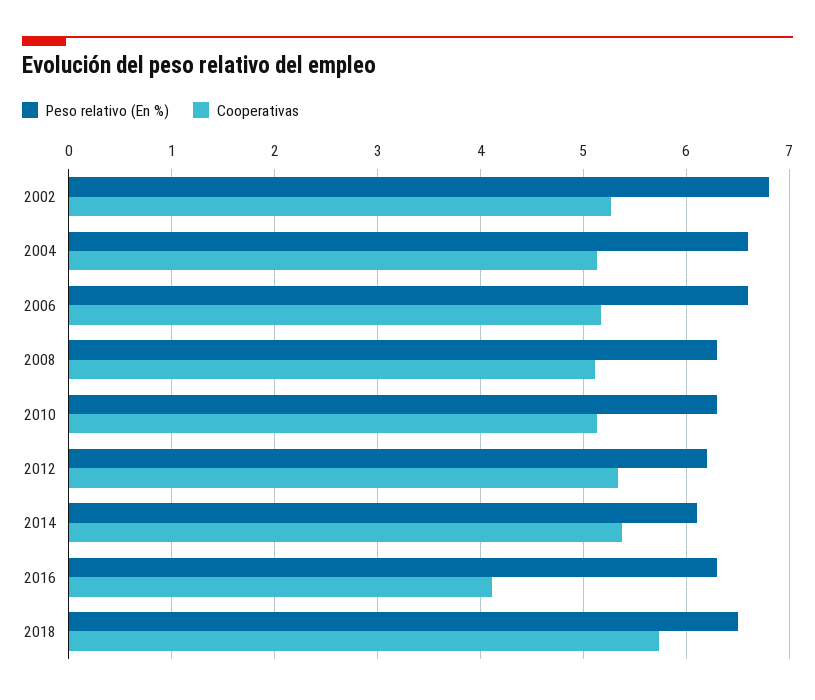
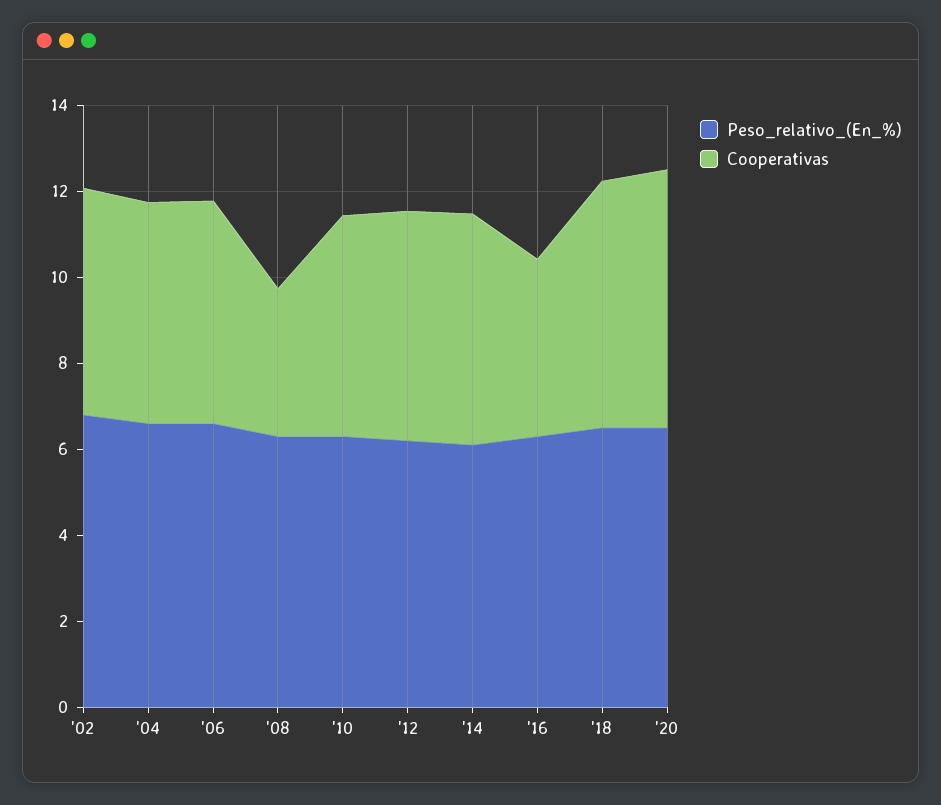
Cooperativas, 2008: 5.1 -> 3.5
Peso relativo (En %), '20: none -> 6.5
Cooperativas, '20: none -> 6

